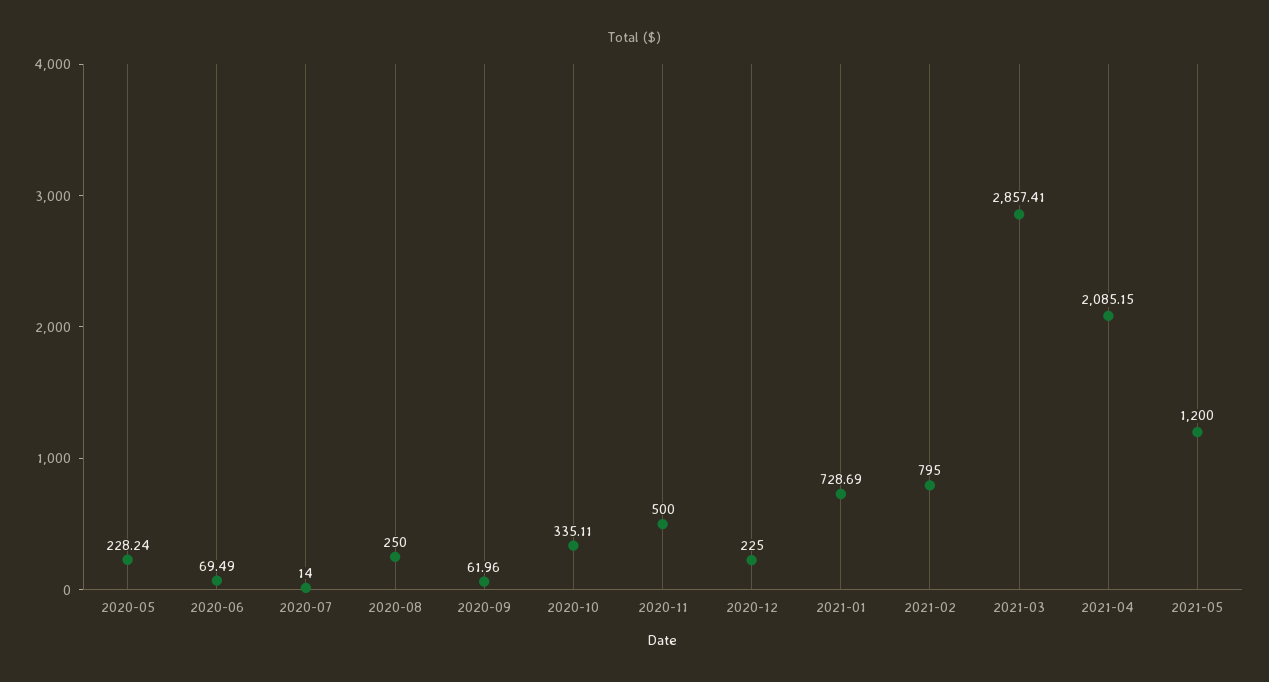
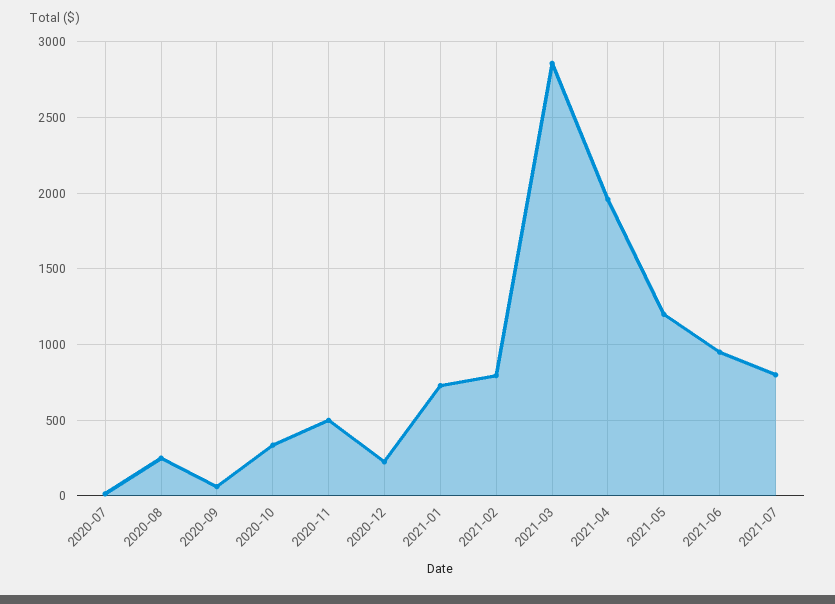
2020-05: 228.24 -> none
2020-06: 69.49 -> none
2021-04: 2085.15 -> 1950
2021-06: none -> 950
2021-07: none -> 800

